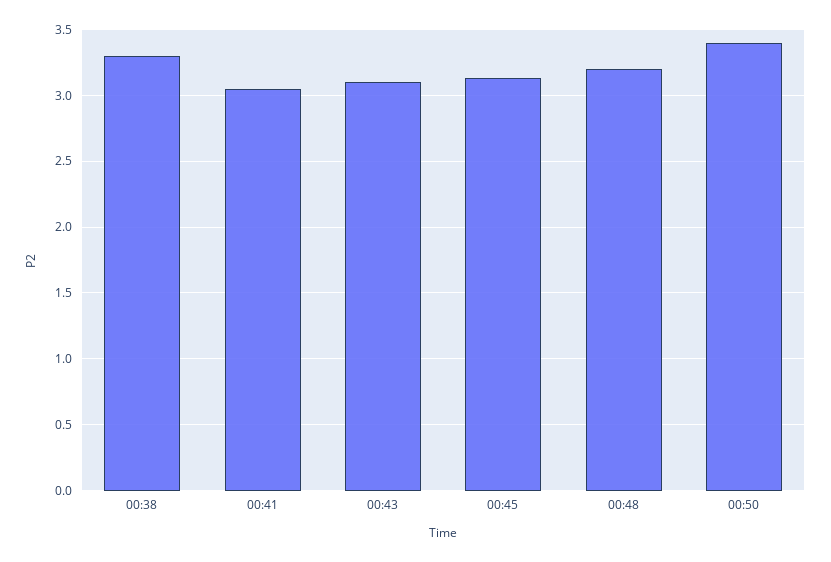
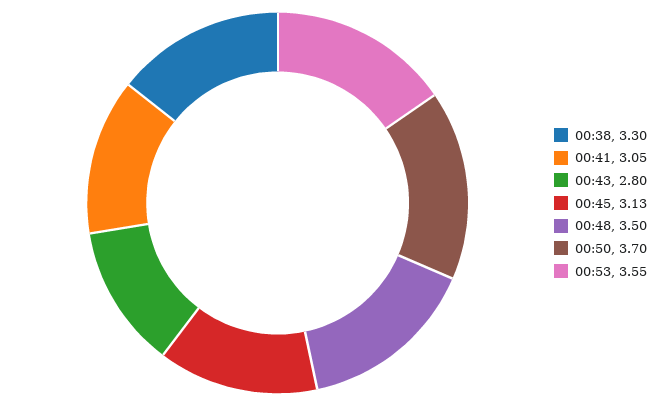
00:43: 3.1 -> 2.8
00:48: 3.2 -> 3.5
00:50: 3.4 -> 3.7
00:53: none -> 3.55

